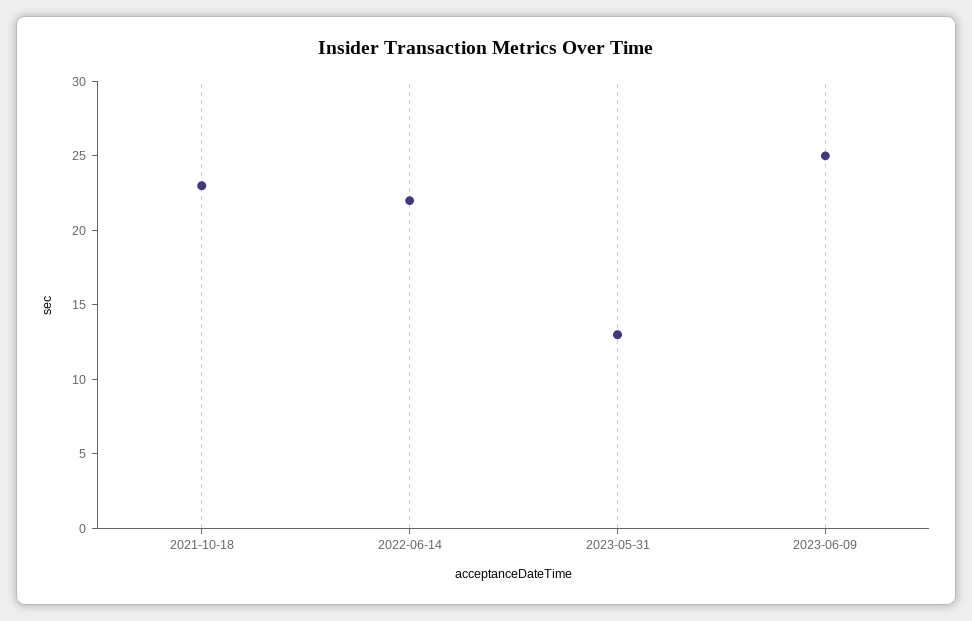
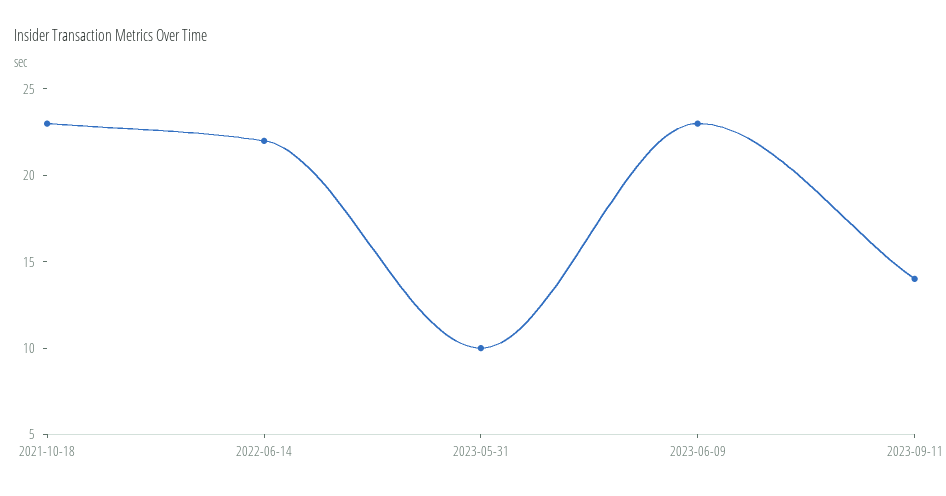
2023-05-31: 13 -> 10
2023-06-09: 25 -> 23
2023-09-11: none -> 14

